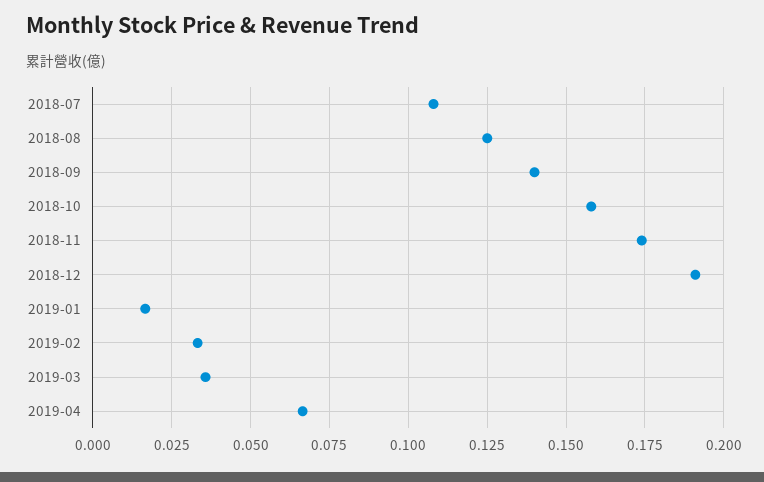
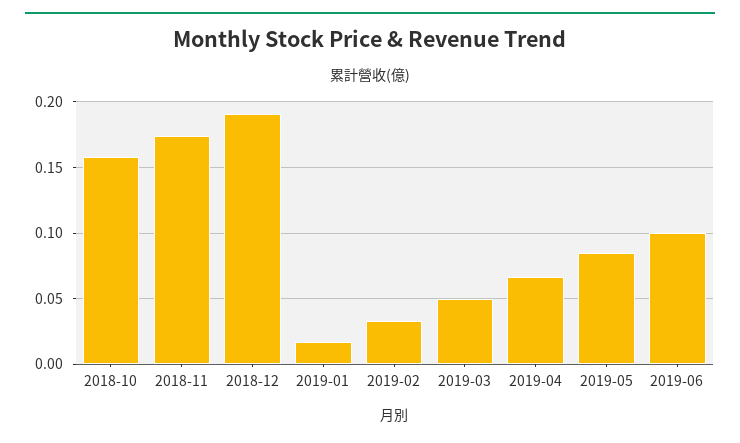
2018-07: 0.1075 -> none
2018-08: 0.125 -> none
2018-09: 0.14 -> none
2019-03: 0.035 -> 0.05
2019-05: none -> 0.085
2019-06: none -> 0.1

